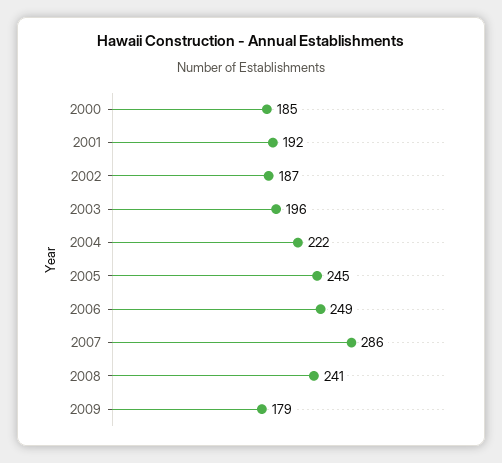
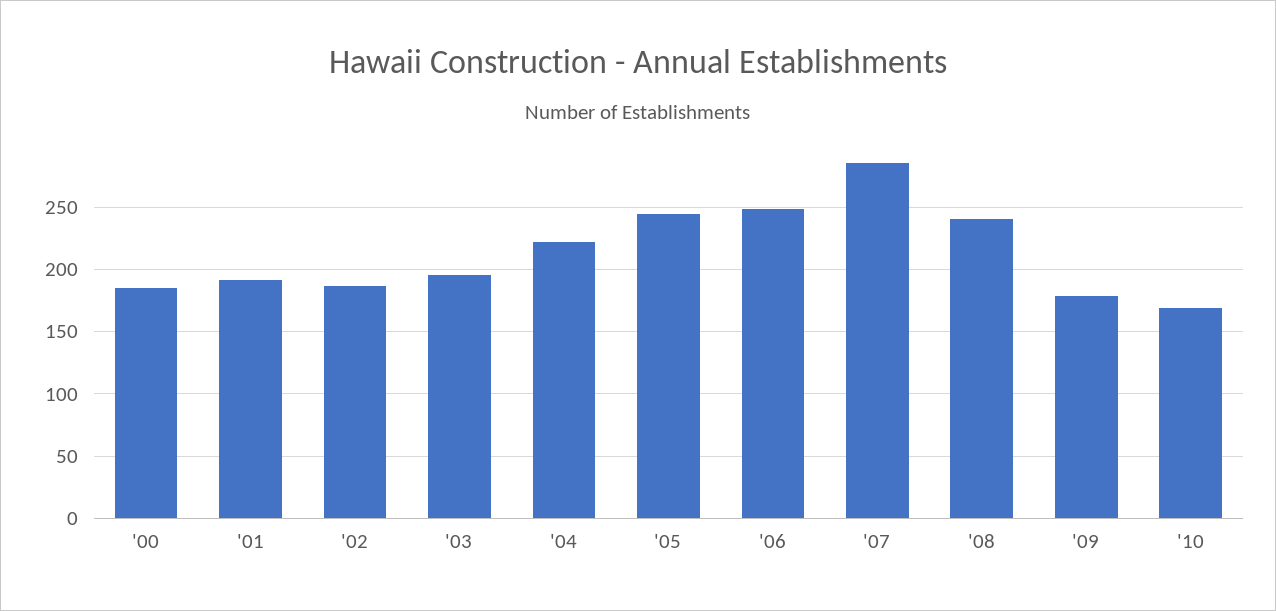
'10: none -> 170

